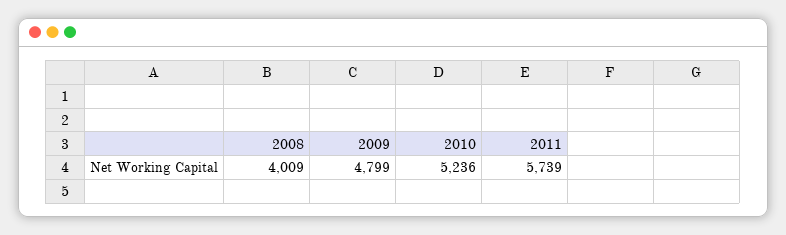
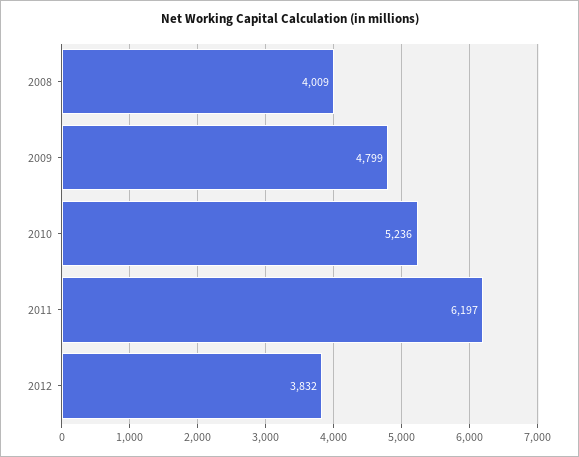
2011: 5739 -> 6197
2012: none -> 3832

